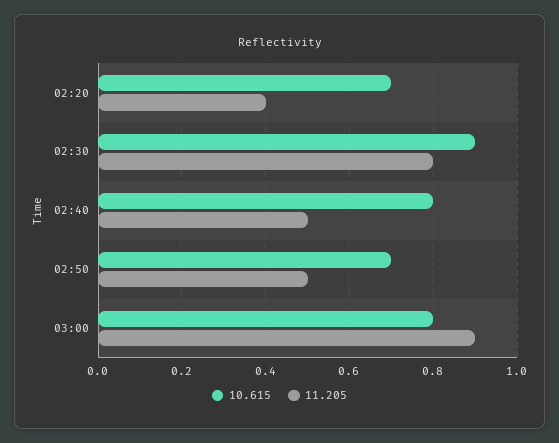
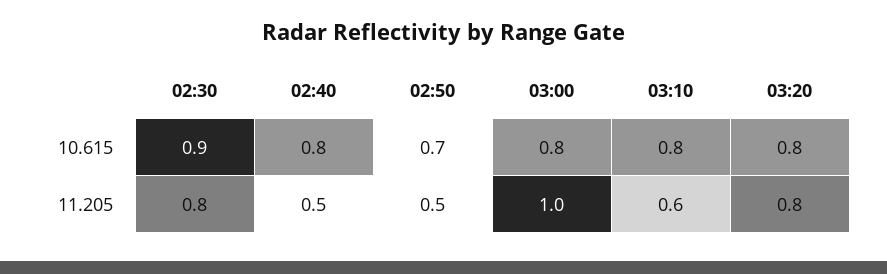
10.615, 02:20: 0.7 -> none
11.205, 02:20: 0.4 -> none
11.205, 03:00: 0.9 -> 1
10.615, 03:10: none -> 0.8
10.615, 03:20: none -> 0.8
11.205, 03:10: none -> 0.6
11.205, 03:20: none -> 0.8

